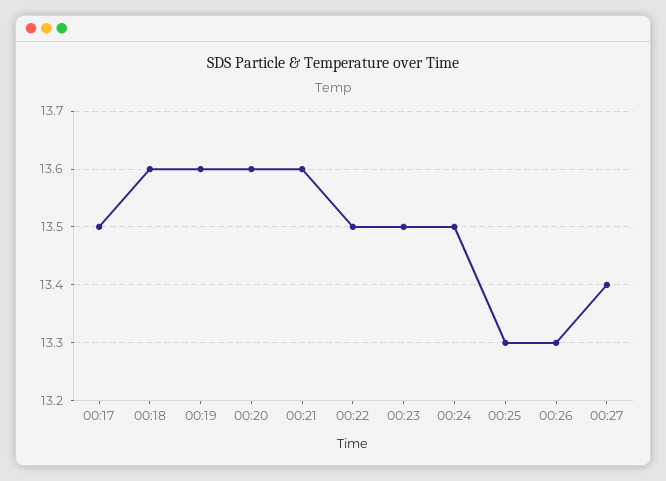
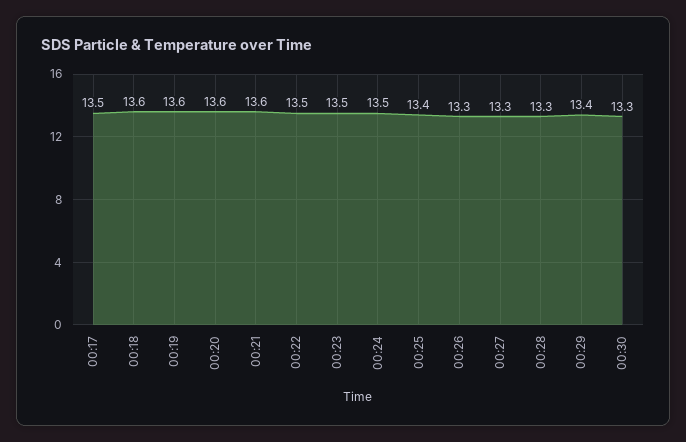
00:25: 13.3 -> 13.4
00:27: 13.4 -> 13.3
00:28: none -> 13.3
00:29: none -> 13.4
00:30: none -> 13.3

